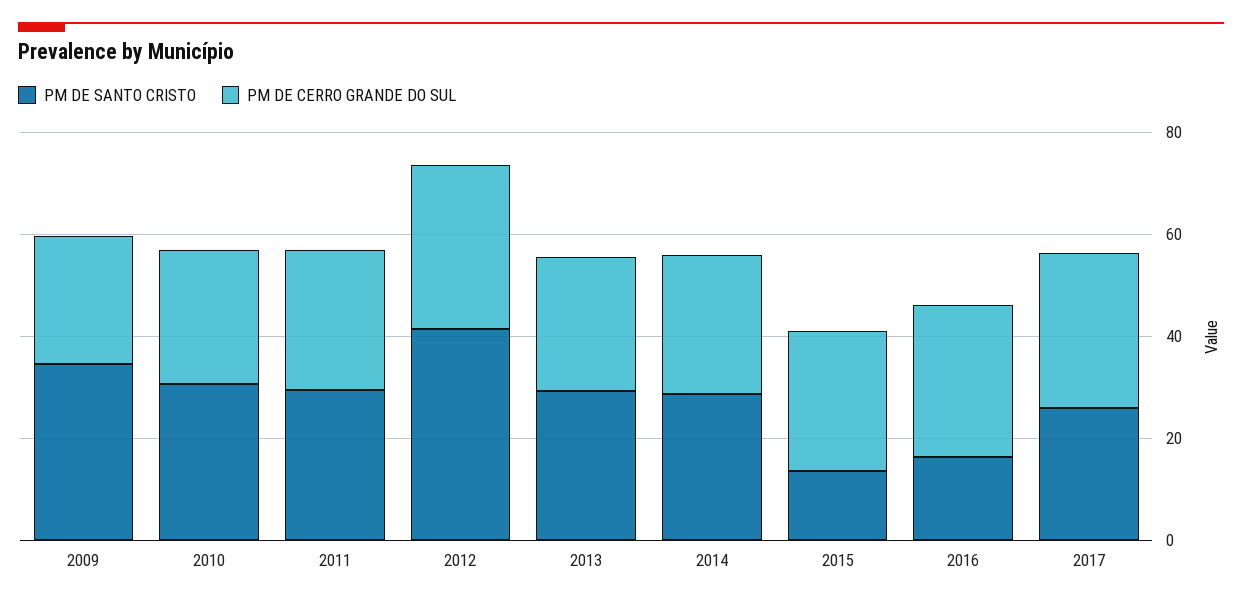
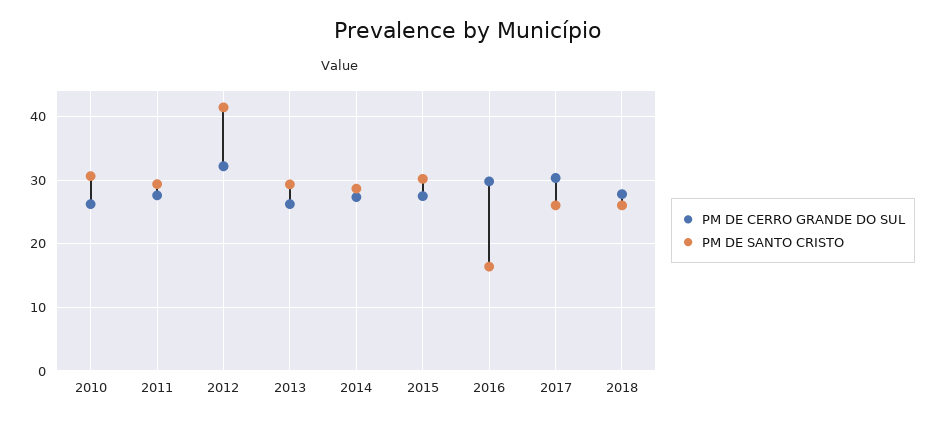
PM DE SANTO CRISTO, 2009: 35 -> none
PM DE CERRO GRANDE DO SUL, 2009: 25 -> none
PM DE SANTO CRISTO, 2015: 15 -> 30
PM DE CERRO GRANDE DO SUL, 2018: none -> 28
PM DE SANTO CRISTO, 2018: none -> 26

